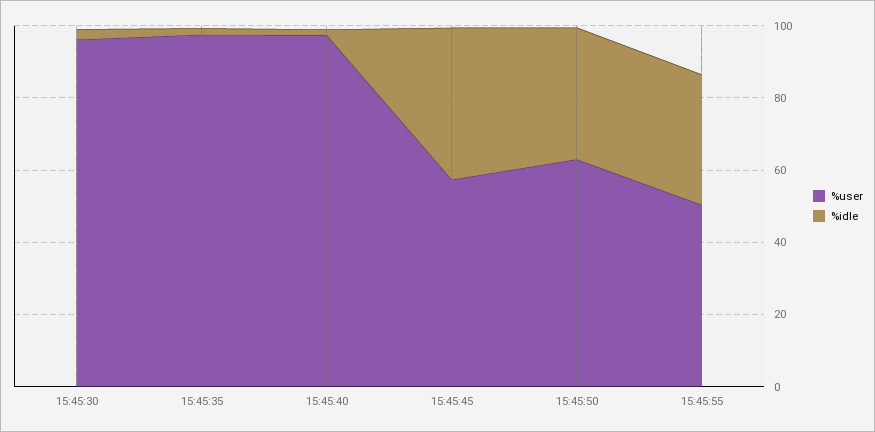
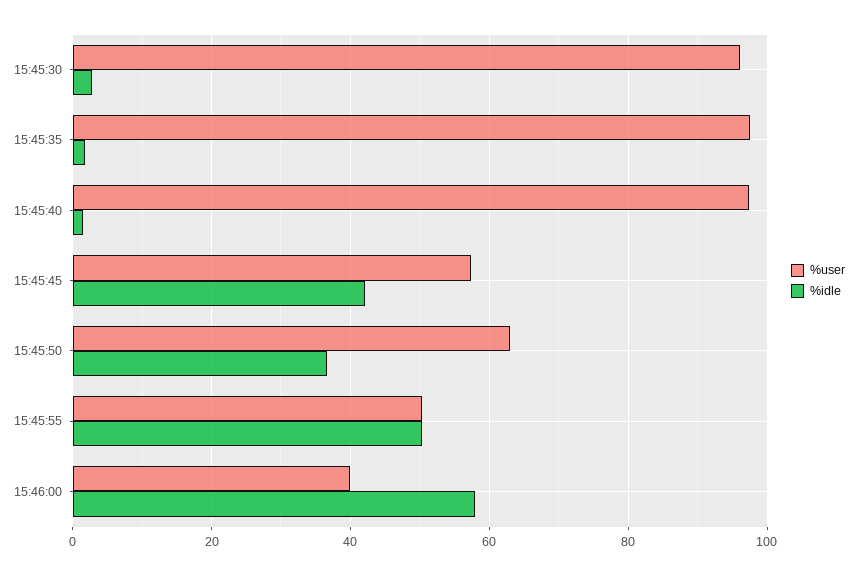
%idle, 15:45:55: 35 -> 50
%user, 15:46:00: none -> 40
%idle, 15:46:00: none -> 58

